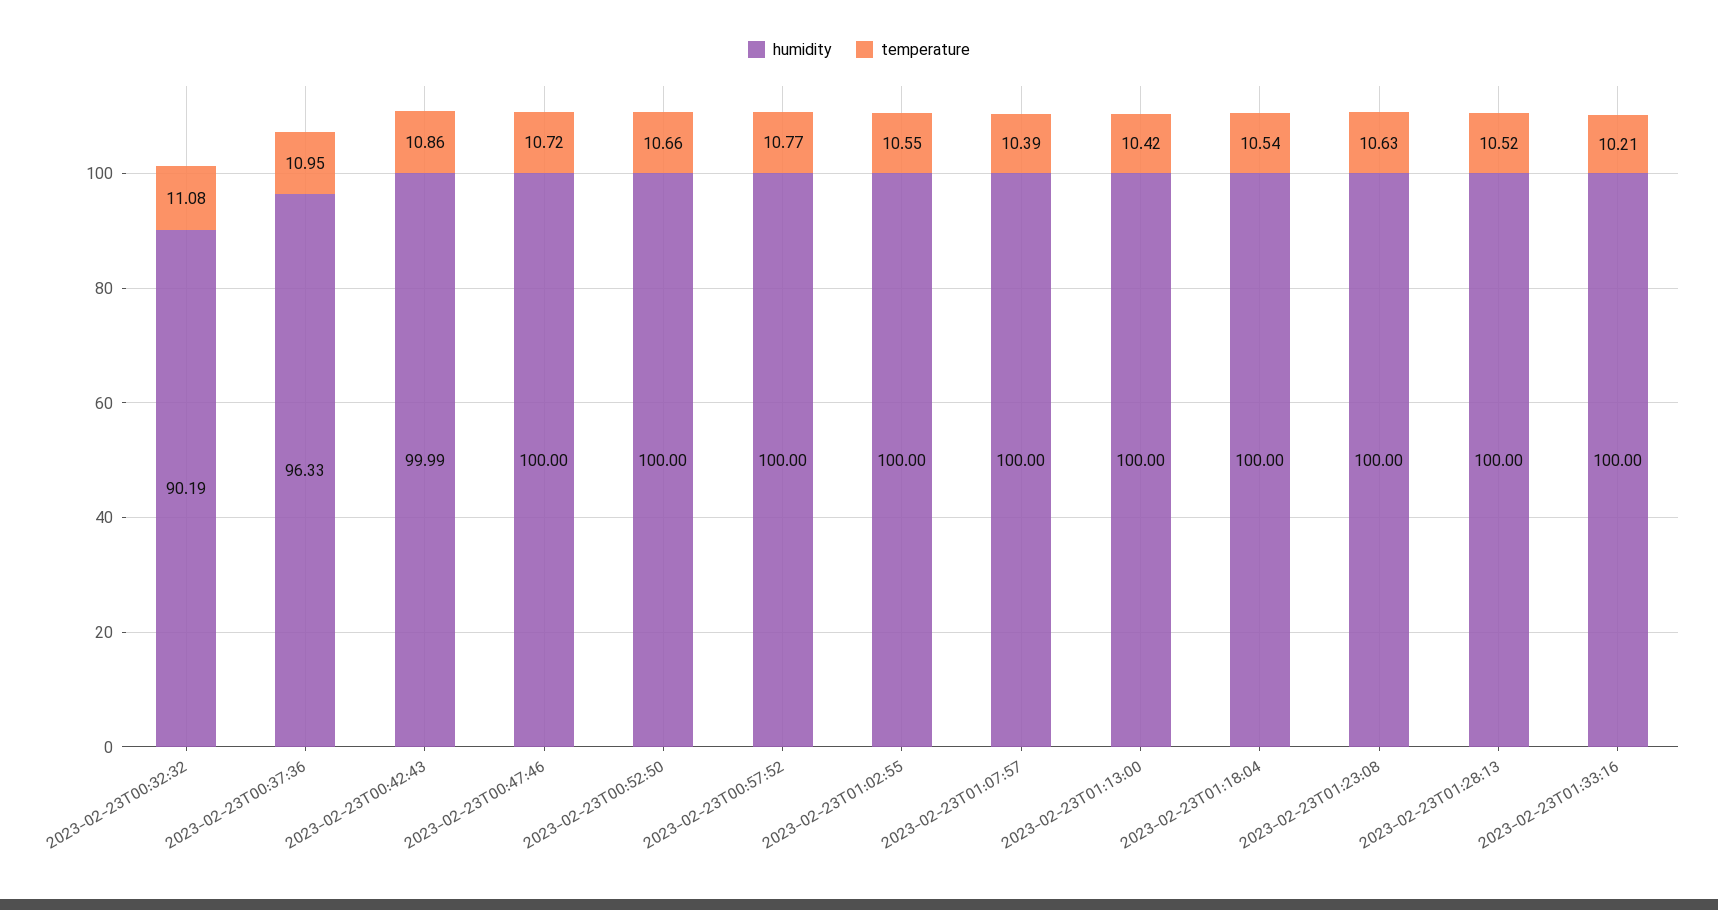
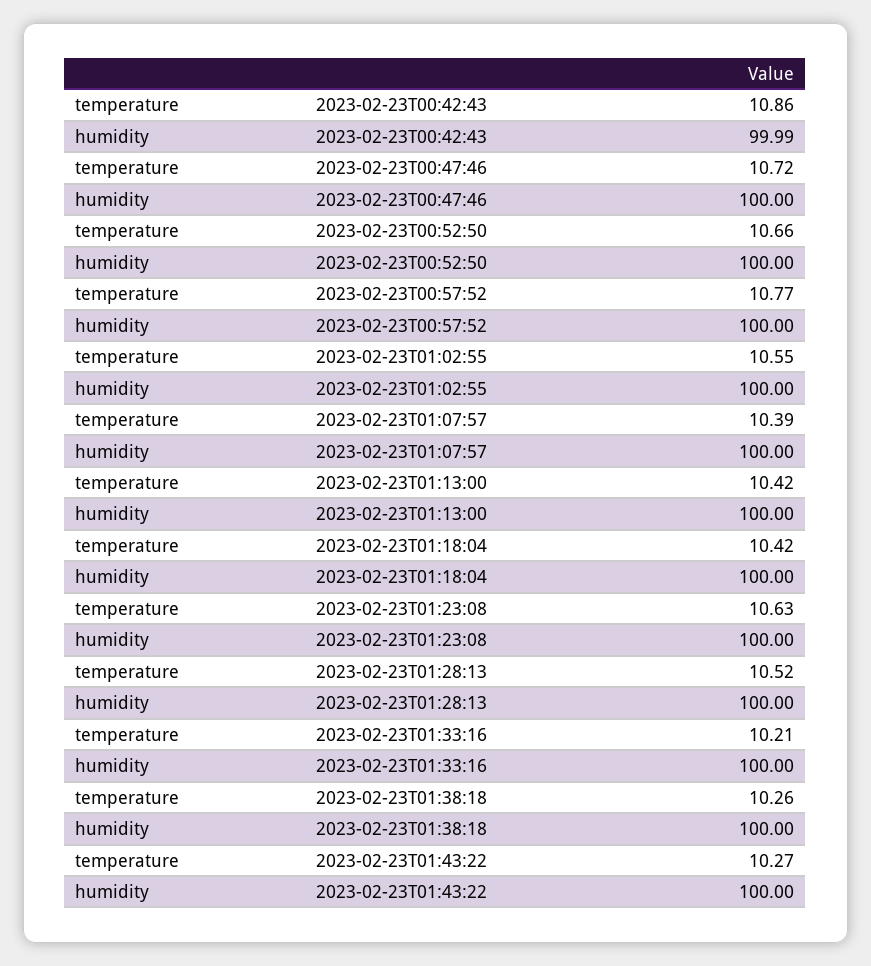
humidity, 2023-02-23T00:32:32: 90.19 -> none
temperature, 2023-02-23T00:32:32: 11.08 -> none
humidity, 2023-02-23T00:37:36: 96.33 -> none
temperature, 2023-02-23T00:37:36: 10.95 -> none
temperature, 2023-02-23T01:18:04: 10.54 -> 10.42
temperature, 2023-02-23T01:38:18: none -> 10.26
humidity, 2023-02-23T01:38:18: none -> 100
temperature, 2023-02-23T01:43:22: none -> 10.27
humidity, 2023-02-23T01:43:22: none -> 100

